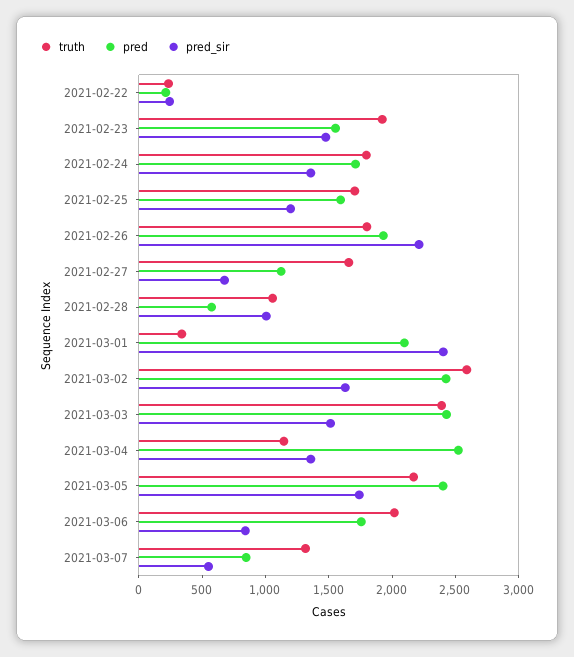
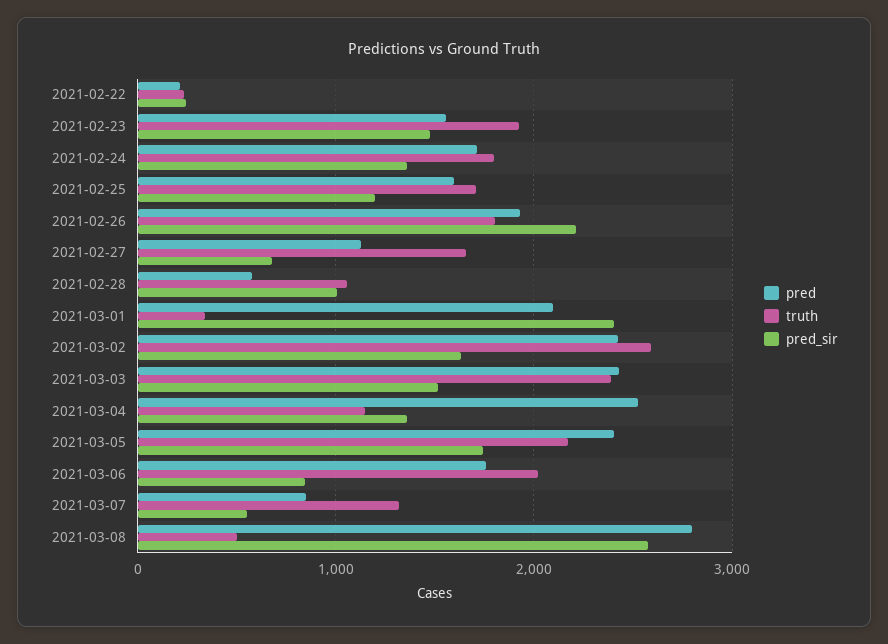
pred, 2021-03-08: none -> 2800
truth, 2021-03-08: none -> 500
pred_sir, 2021-03-08: none -> 2600

